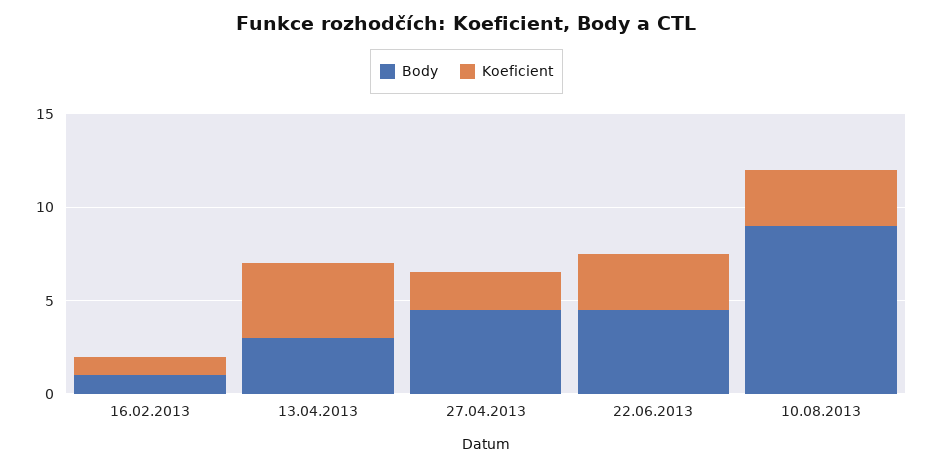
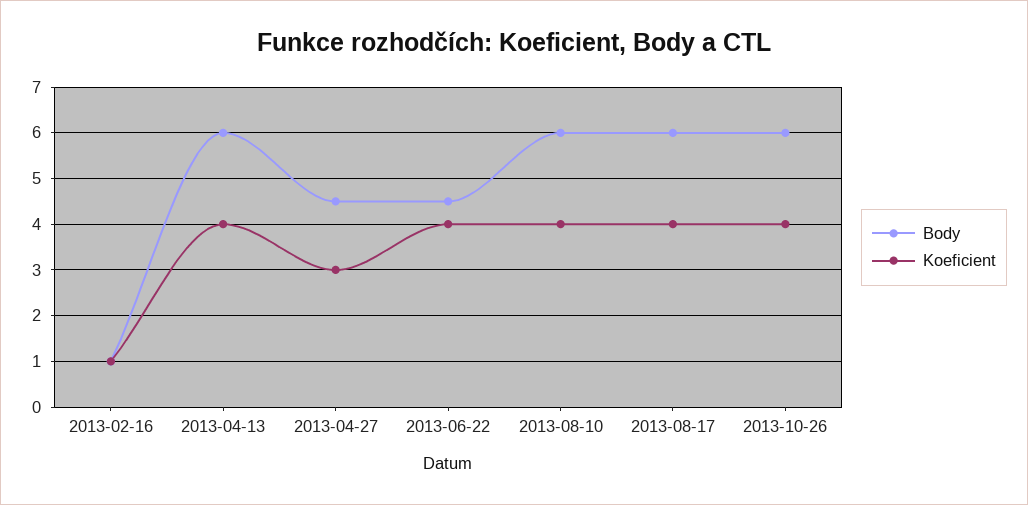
Body, 13.04.2013: 3 -> 6
Koeficient, 27.04.2013: 2 -> 3
Koeficient, 22.06.2013: 3 -> 4
Body, 10.08.2013: 9 -> 6
Koeficient, 10.08.2013: 3 -> 4
Body, 2013-08-17: none -> 6
Koeficient, 2013-08-17: none -> 4
Body, 2013-10-26: none -> 6
Koeficient, 2013-10-26: none -> 4

